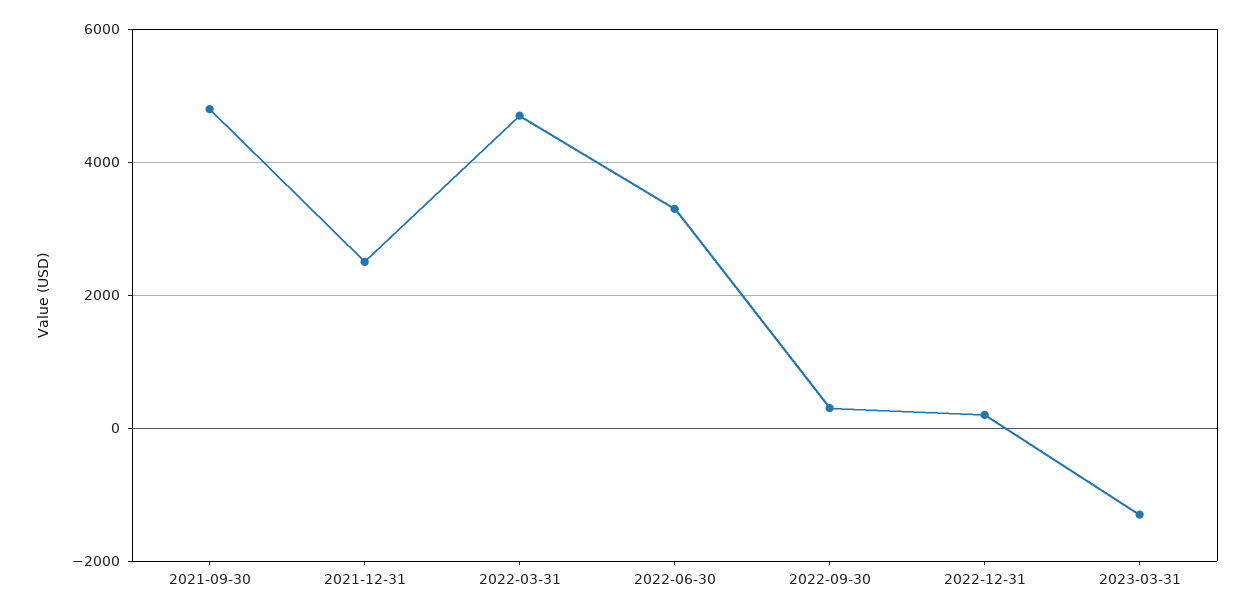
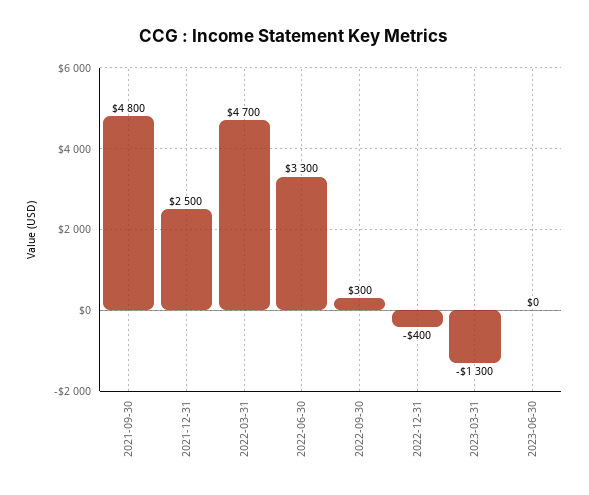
2022-12-31: 200 -> -400
2023-06-30: none -> 0

